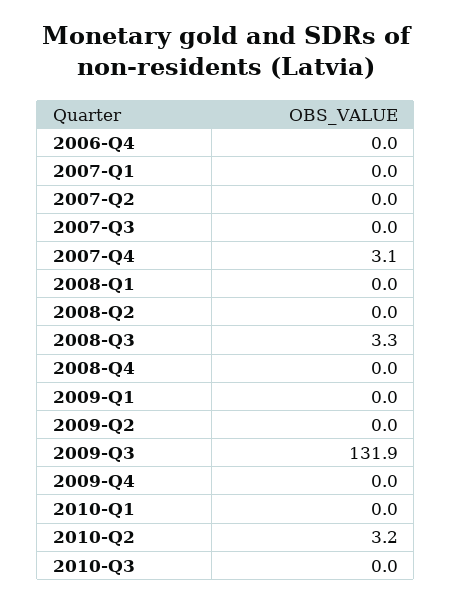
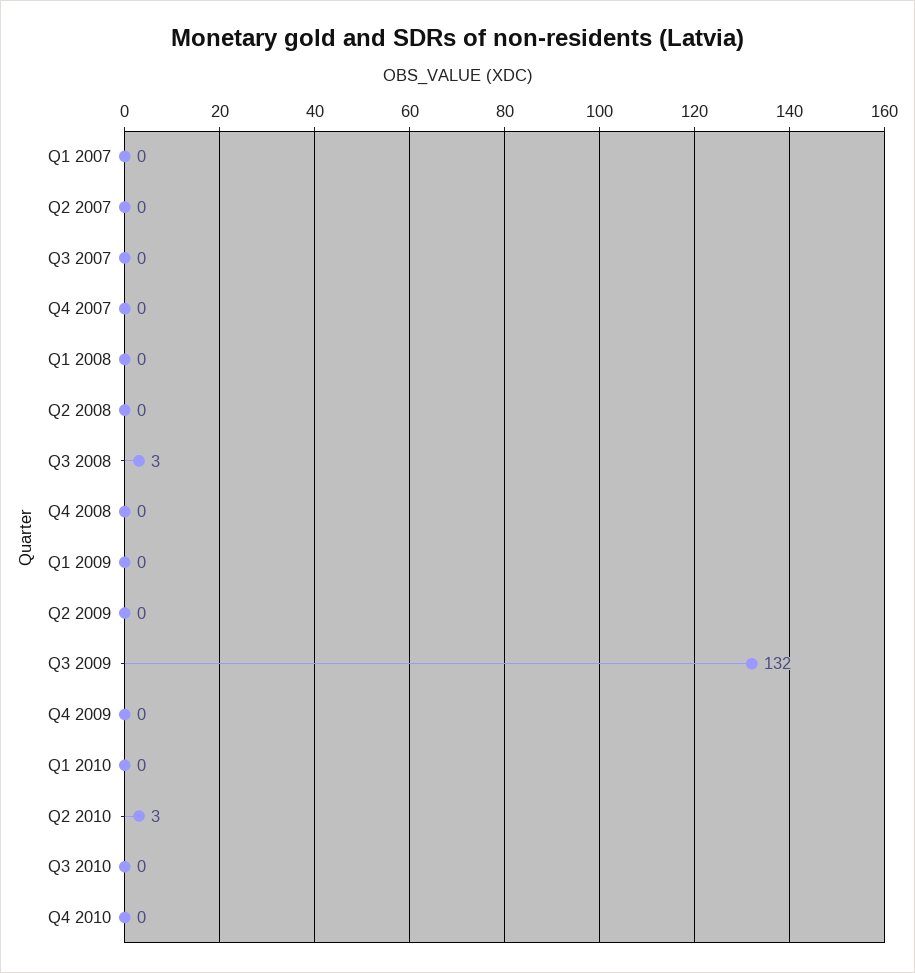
2006-Q4: 0 -> none
2007-Q4: 3.1 -> 0
Q4 2010: none -> 0

